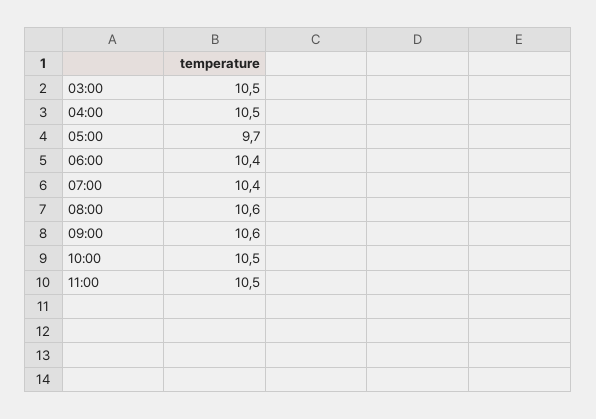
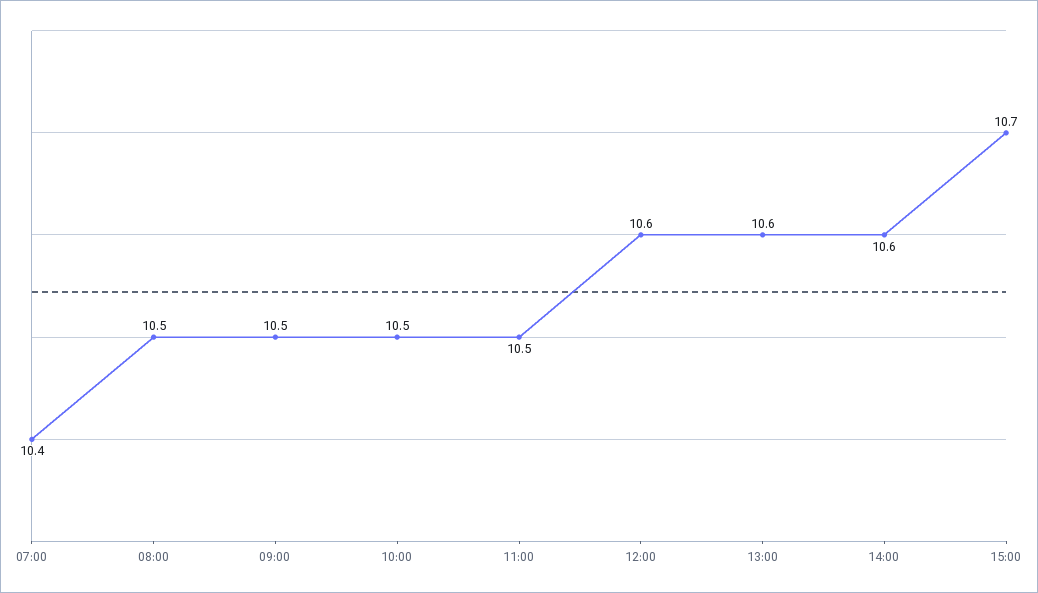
03:00: 10.5 -> none
04:00: 10.5 -> none
05:00: 9.7 -> none
06:00: 10.4 -> none
08:00: 10.6 -> 10.5
09:00: 10.6 -> 10.5
12:00: none -> 10.6
13:00: none -> 10.6
14:00: none -> 10.6
15:00: none -> 10.7

